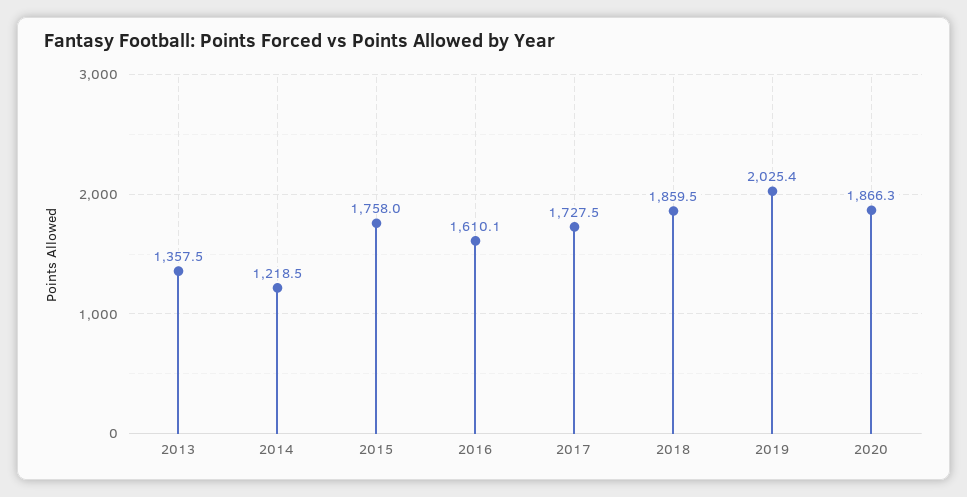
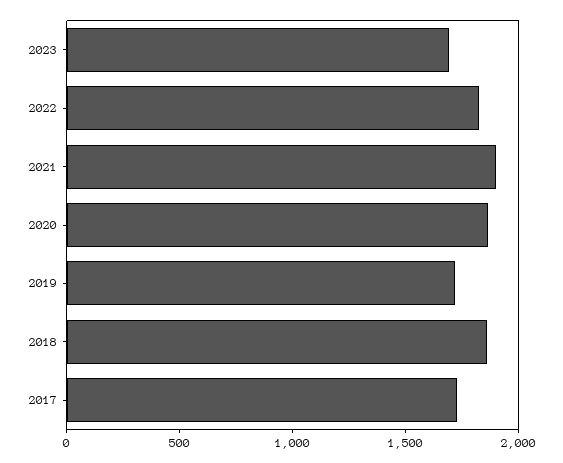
2013: 1357.5 -> none
2014: 1218.5 -> none
2015: 1758 -> none
2016: 1610.1 -> none
2019: 2025.4 -> 1700
2023: none -> 1700
2022: none -> 1800
2021: none -> 1900

